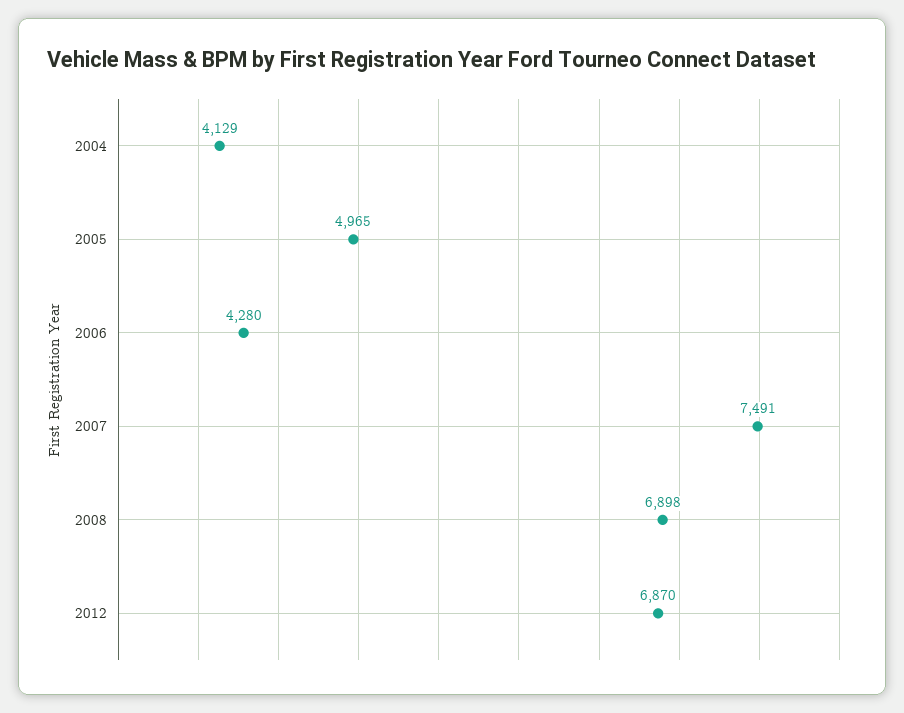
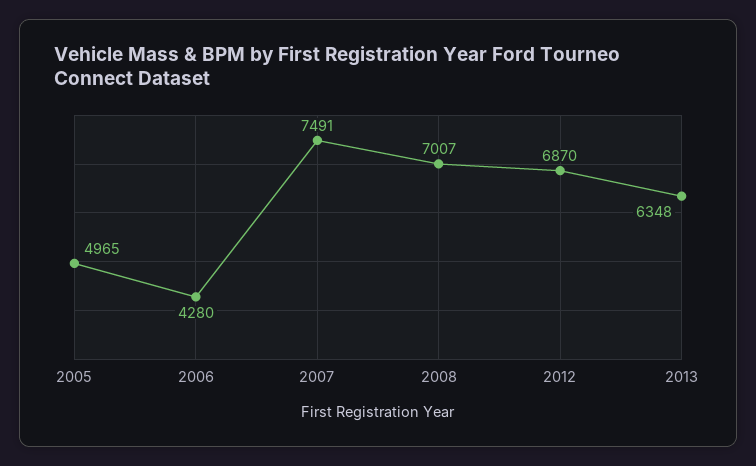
2004: 4129 -> none
2008: 6898 -> 7007
2013: none -> 6348

